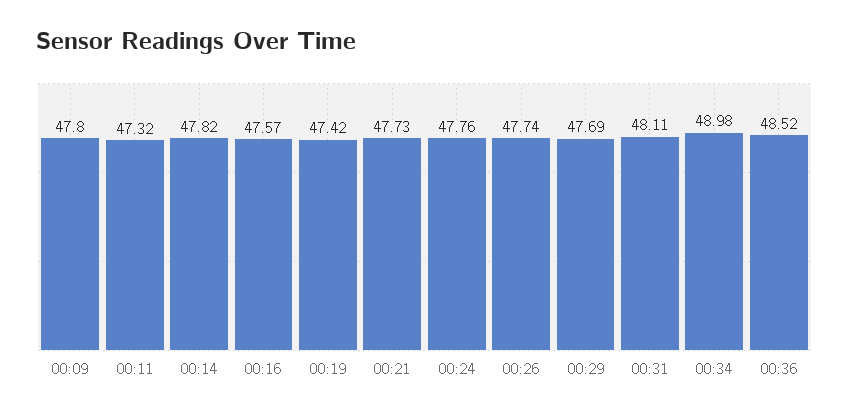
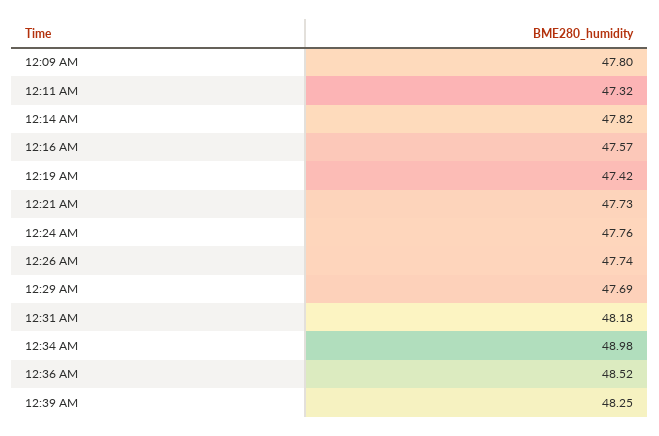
00:31: 48.11 -> 48.18
12:39 AM: none -> 48.25

